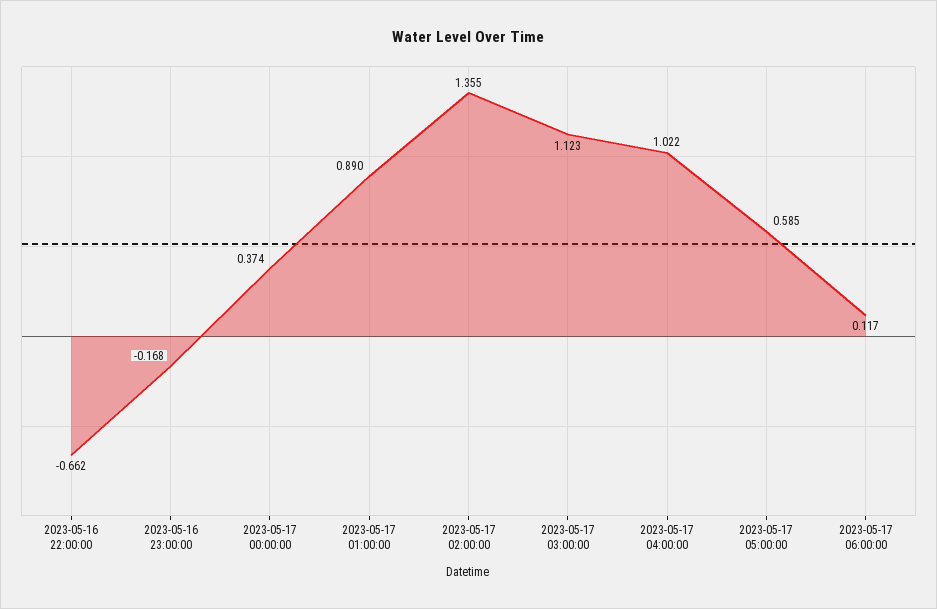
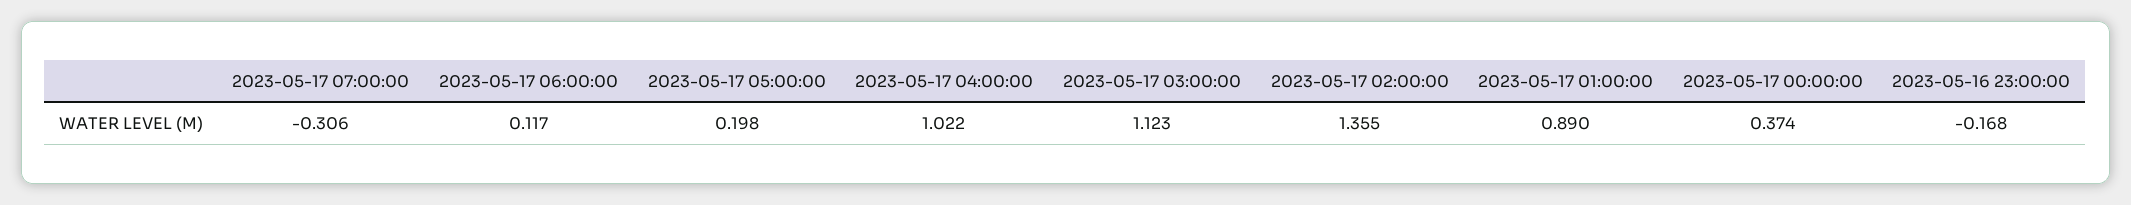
2023-05-16 22:00:00: -0.662 -> none
2023-05-17 05:00:00: 0.585 -> 0.198
2023-05-17 07:00:00: none -> -0.306

